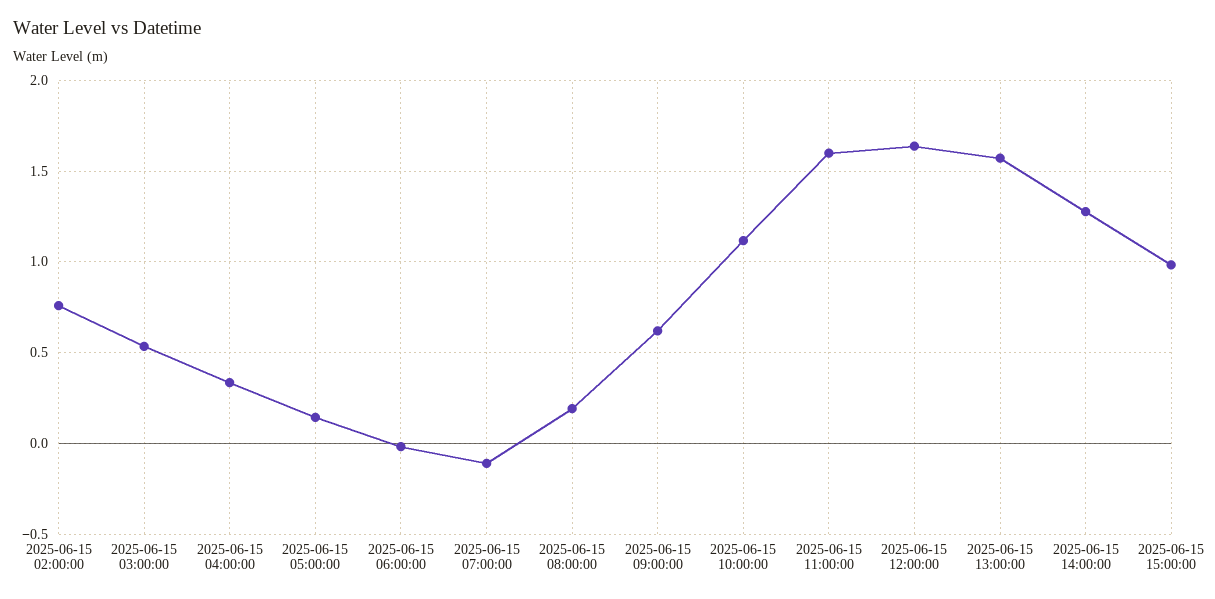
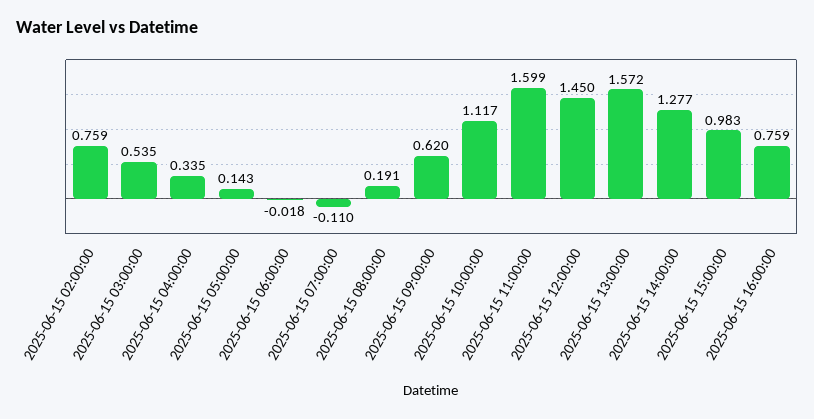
2025-06-15 12:00:00: 1.65 -> 1.45
2025-06-15 16:00:00: none -> 0.759

